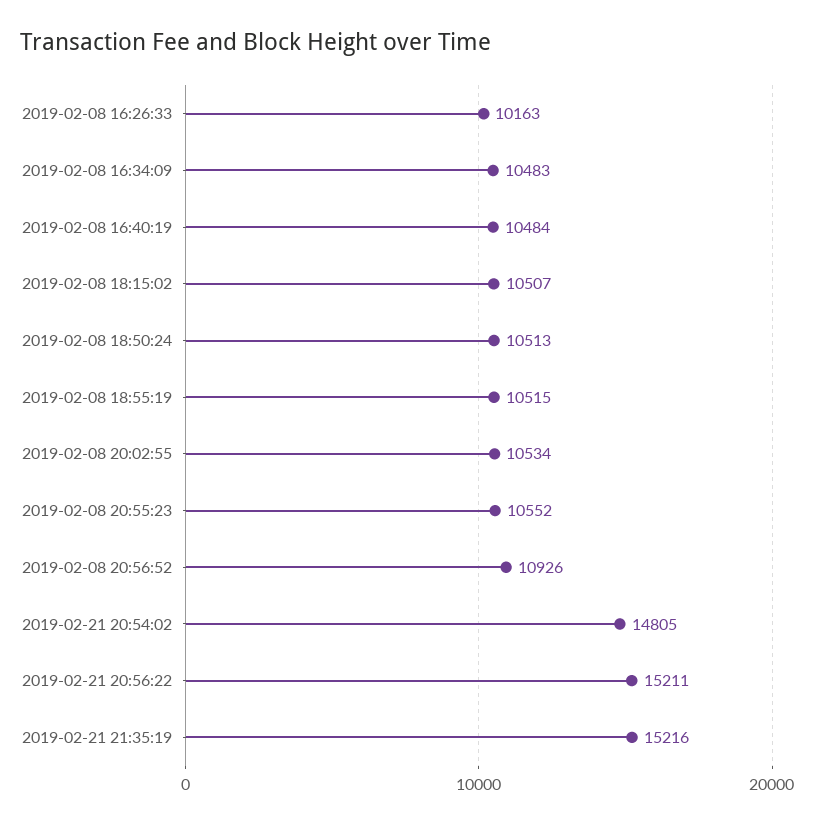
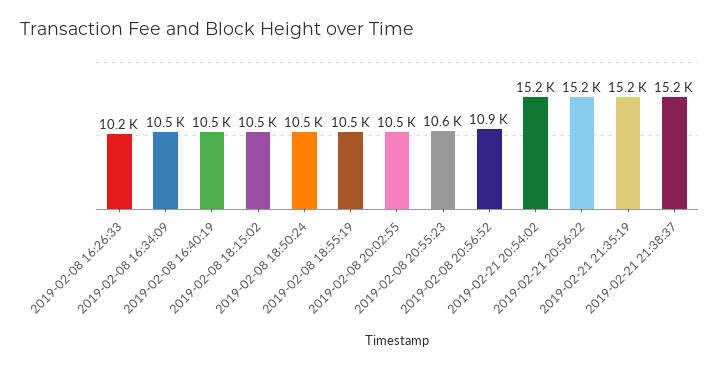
2019-02-21 20:54:02: 14805 -> 15200
2019-02-21 21:38:37: none -> 15200

